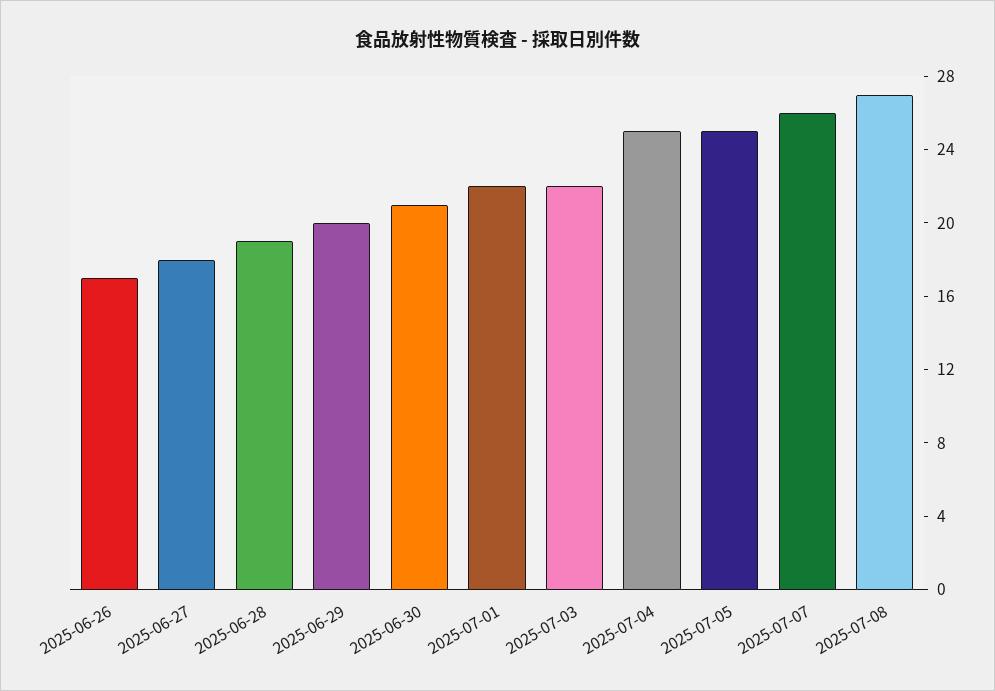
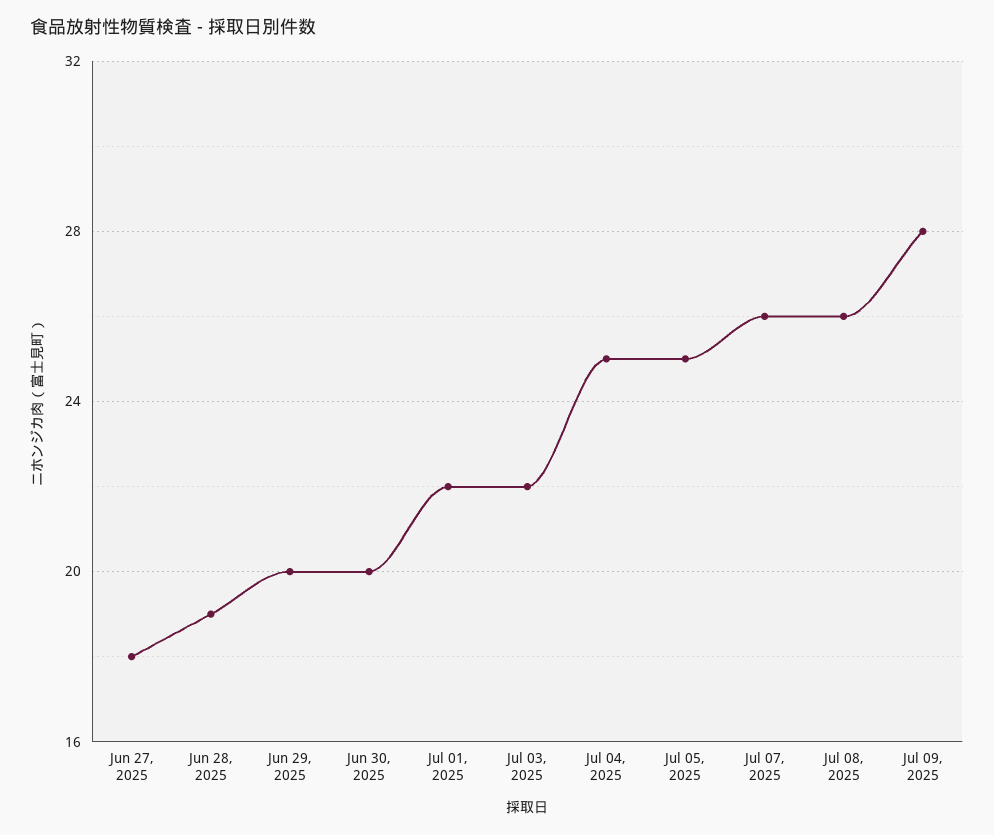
2025-06-26: 17 -> none
2025-06-30: 21 -> 20
2025-07-08: 27 -> 26
Jul 09, 2025: none -> 28

